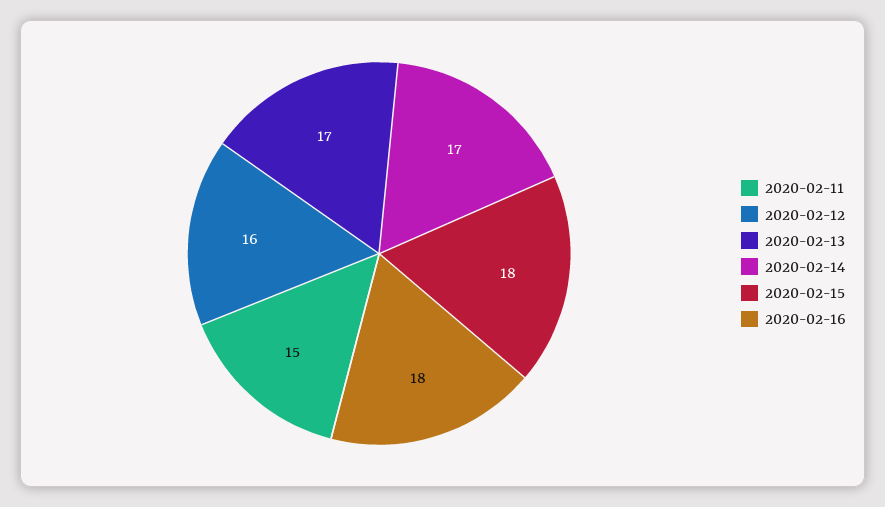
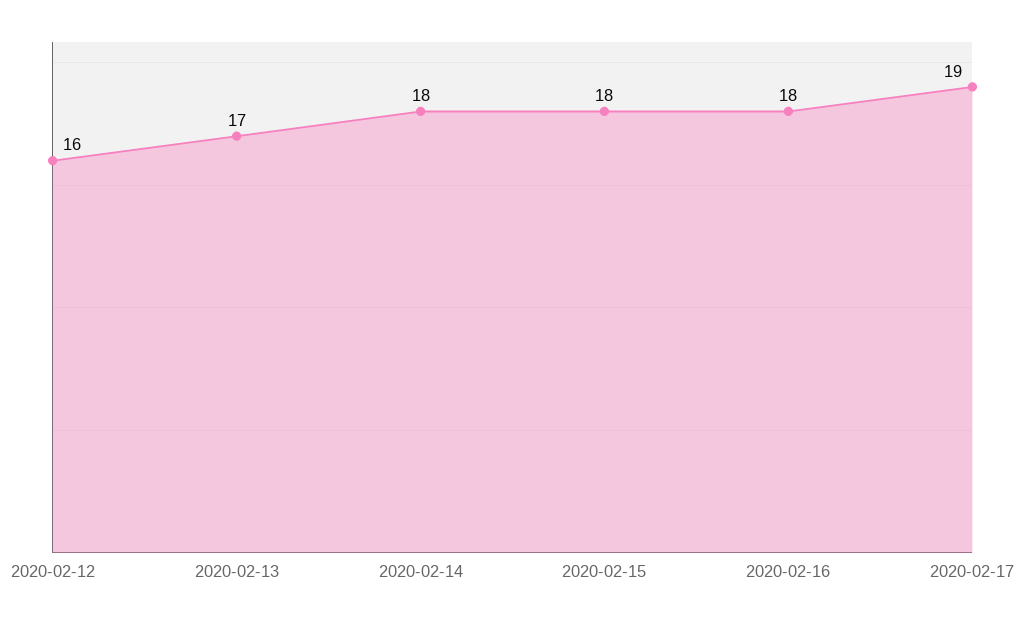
2020-02-11: 15 -> none
2020-02-14: 17 -> 18
2020-02-17: none -> 19

